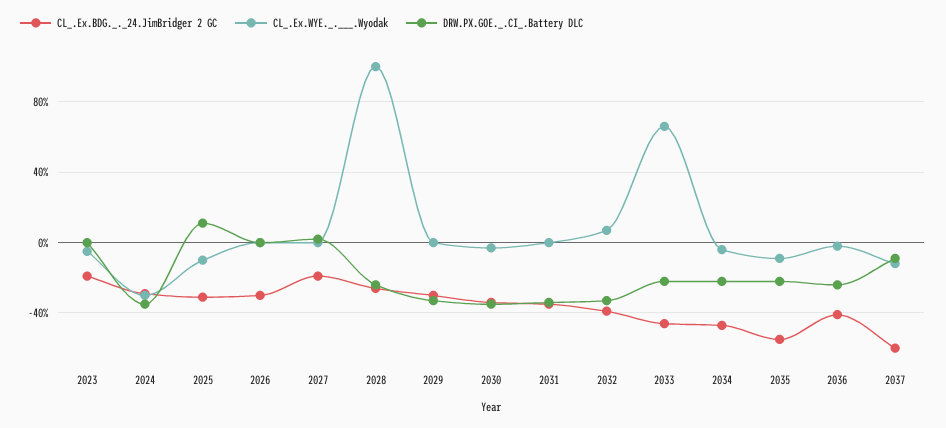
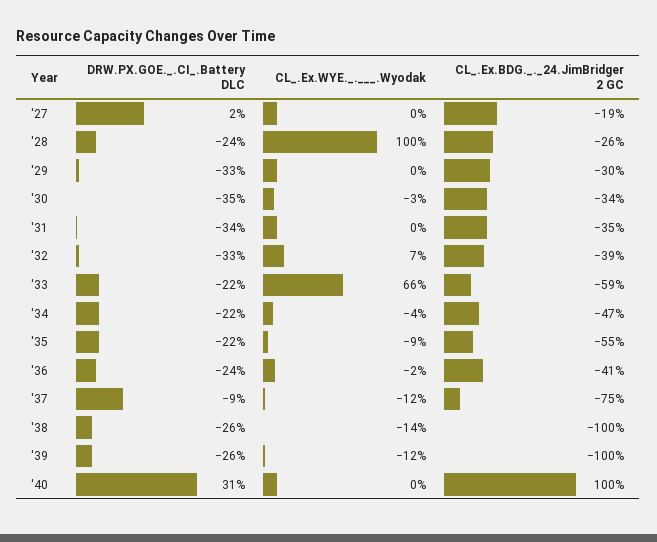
CL_.Ex.BDG._._24.JimBridger 2 GC, 2023: -20 -> none
CL_.Ex.WYE._.___.Wyodak, 2023: -5 -> none
DRW.PX.GOE._.CI_.Battery DLC, 2023: 0 -> none
CL_.Ex.BDG._._24.JimBridger 2 GC, 2024: -30 -> none
CL_.Ex.WYE._.___.Wyodak, 2024: -30 -> none
DRW.PX.GOE._.CI_.Battery DLC, 2024: -35 -> none
CL_.Ex.BDG._._24.JimBridger 2 GC, 2025: -30 -> none
CL_.Ex.WYE._.___.Wyodak, 2025: -10 -> none
DRW.PX.GOE._.CI_.Battery DLC, 2025: 10 -> none
CL_.Ex.BDG._._24.JimBridger 2 GC, 2026: -30 -> none
CL_.Ex.WYE._.___.Wyodak, 2026: 0 -> none
DRW.PX.GOE._.CI_.Battery DLC, 2026: 0 -> none
CL_.Ex.BDG._._24.JimBridger 2 GC, 2033: -45 -> -59
CL_.Ex.BDG._._24.JimBridger 2 GC, 2037: -60 -> -75
DRW.PX.GOE._.CI_.Battery DLC, '38: none -> -26
CL_.Ex.WYE._.___.Wyodak, '38: none -> -14
CL_.Ex.BDG._._24.JimBridger 2 GC, '38: none -> -100
DRW.PX.GOE._.CI_.Battery DLC, '39: none -> -26
CL_.Ex.WYE._.___.Wyodak, '39: none -> -12
CL_.Ex.BDG._._24.JimBridger 2 GC, '39: none -> -100
DRW.PX.GOE._.CI_.Battery DLC, '40: none -> 31
CL_.Ex.WYE._.___.Wyodak, '40: none -> 0
CL_.Ex.BDG._._24.JimBridger 2 GC, '40: none -> 100

